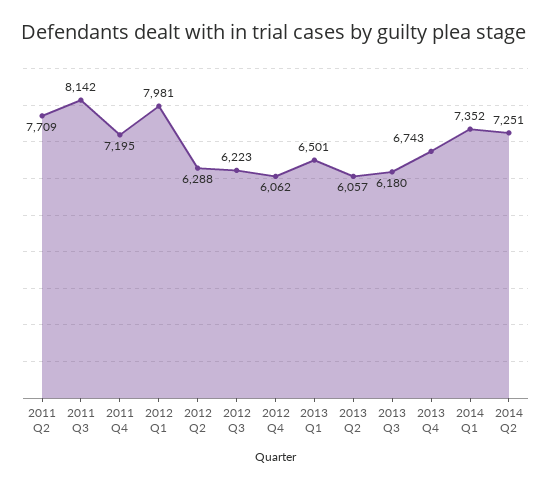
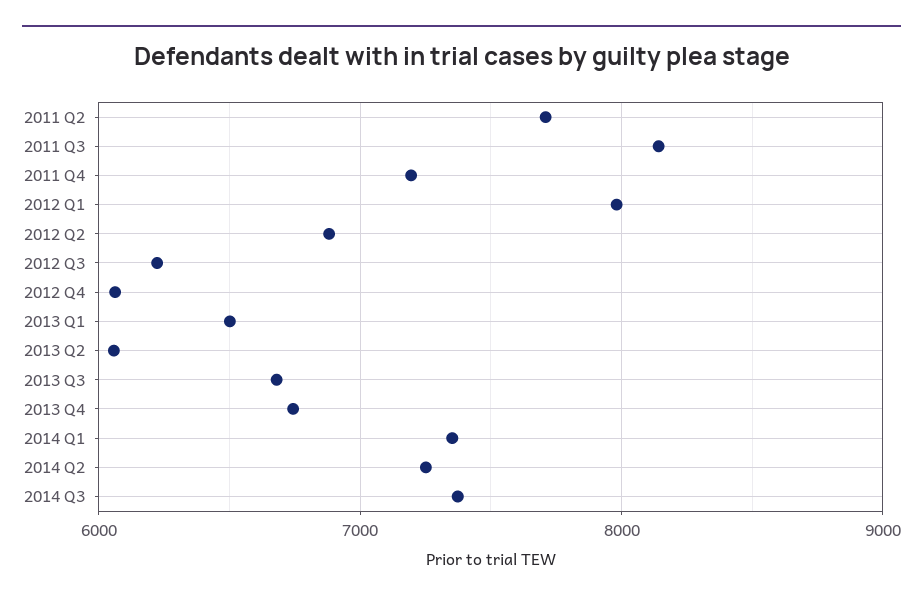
2012 Q2: 6288 -> 6900
2013 Q3: 6180 -> 6700
2014 Q3: none -> 7400

